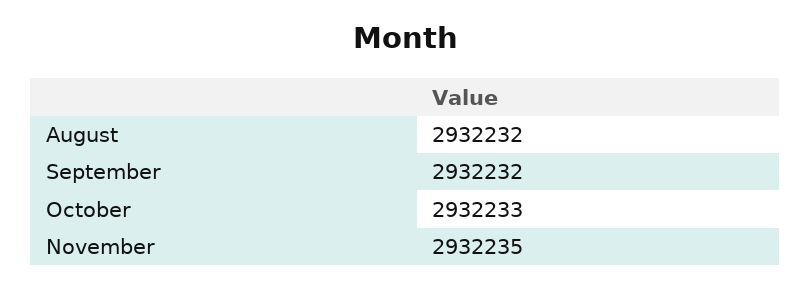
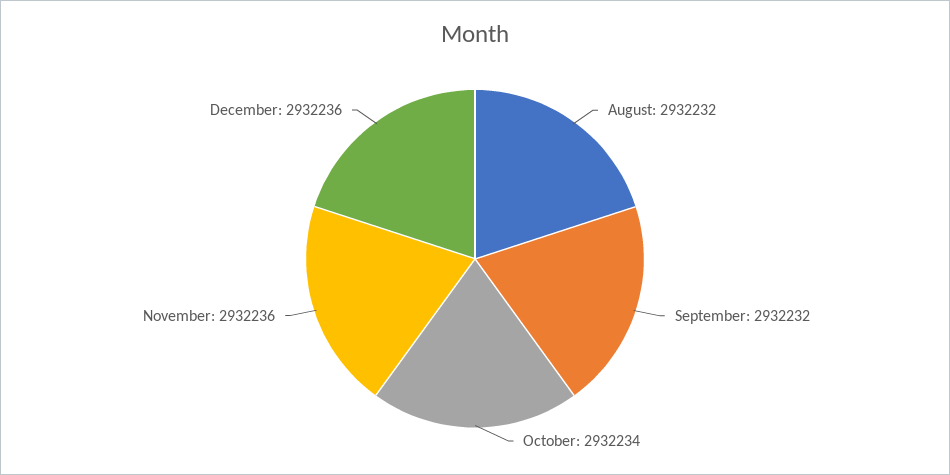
October: 2932233 -> 2932234
November: 2932235 -> 2932236
December: none -> 2932236

